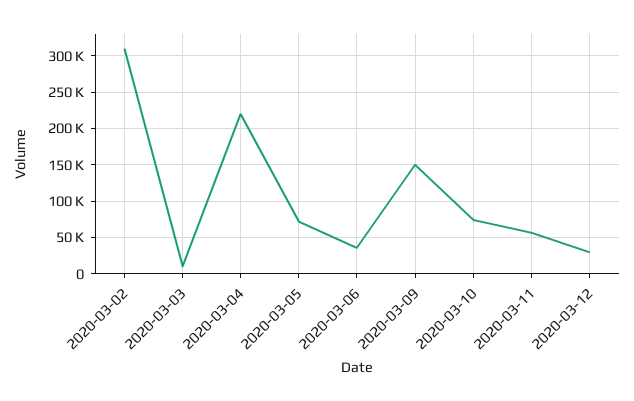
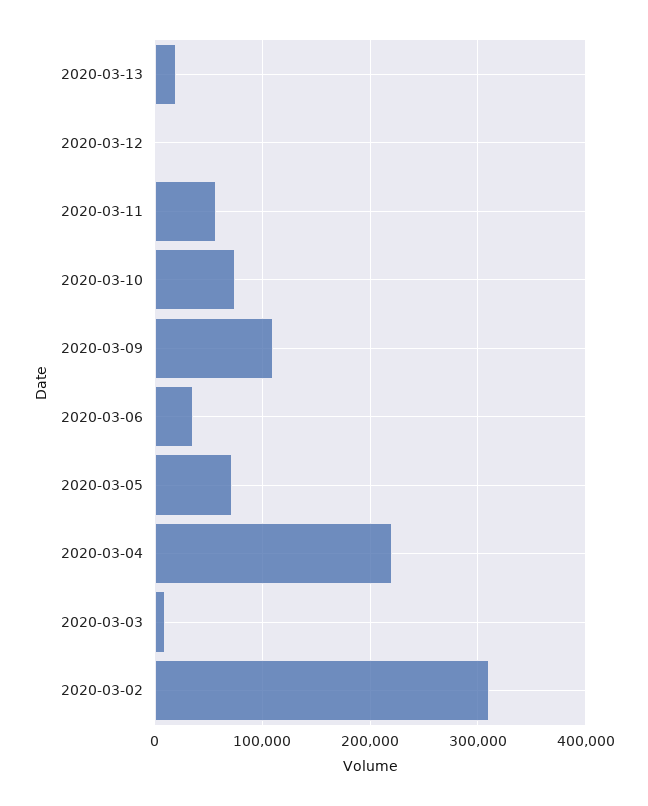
2020-03-09: 150000 -> 110000
2020-03-12: 30000 -> 0
2020-03-13: none -> 20000

